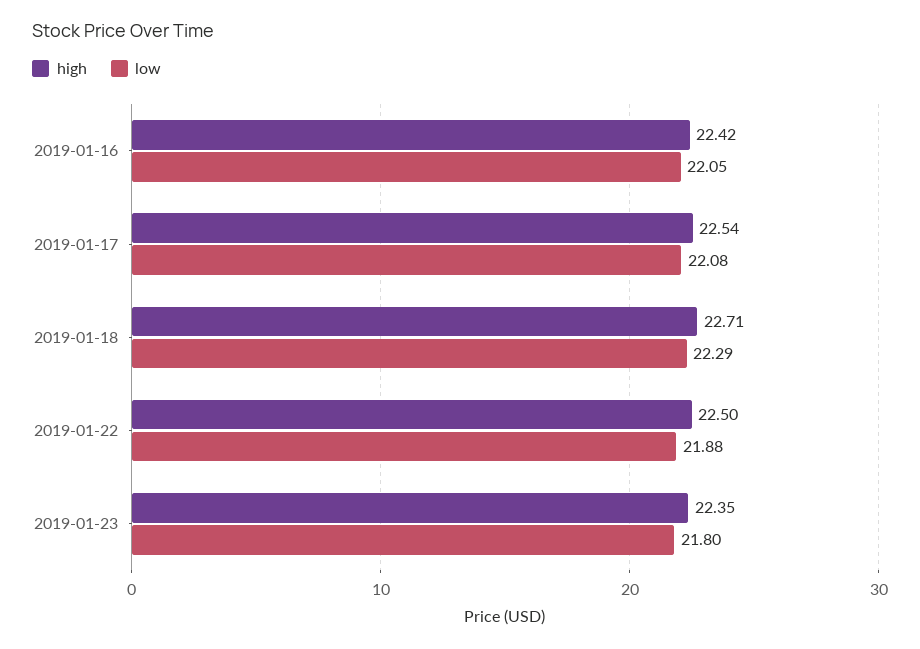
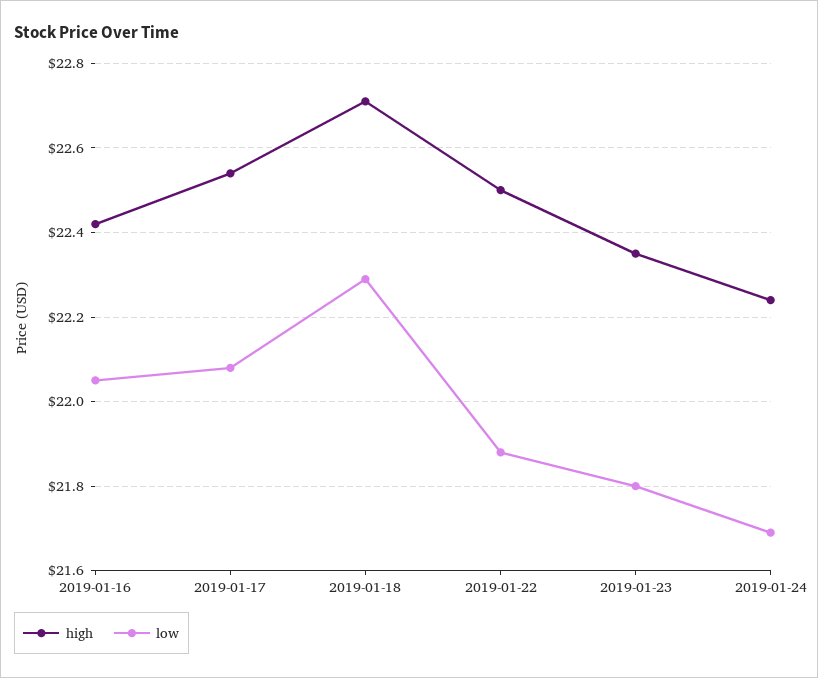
high, 2019-01-24: none -> 22.25
low, 2019-01-24: none -> 21.7

